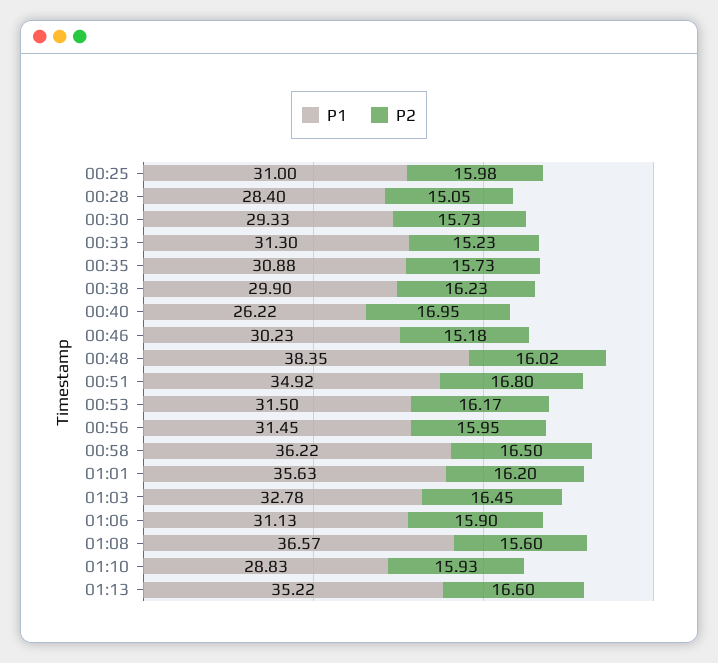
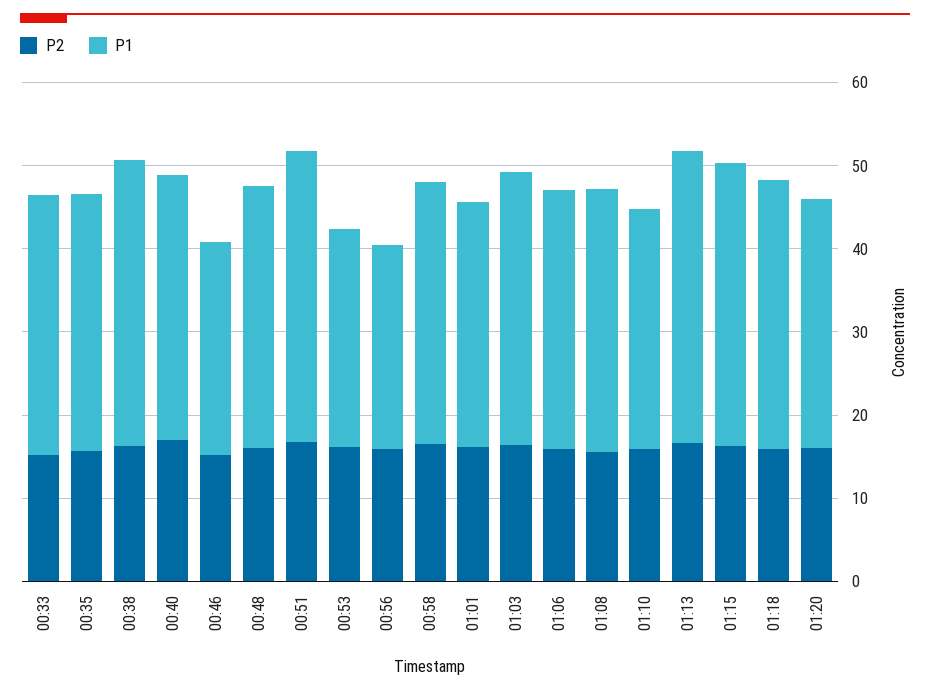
P1, 00:25: 31 -> none
P2, 00:25: 15.98 -> none
P1, 00:28: 28.4 -> none
P2, 00:28: 15.05 -> none
P1, 00:30: 29.33 -> none
P2, 00:30: 15.73 -> none
P1, 00:38: 29.9 -> 34
P1, 00:40: 26.22 -> 32
P1, 00:46: 30.23 -> 26
P1, 00:48: 38.35 -> 32
P1, 00:53: 31.5 -> 26
P1, 00:56: 31.45 -> 24
P1, 00:58: 36.22 -> 32
P1, 01:01: 35.63 -> 30
P1, 01:08: 36.57 -> 32
P2, 01:15: none -> 16
P1, 01:15: none -> 34
P2, 01:18: none -> 16
P1, 01:18: none -> 32
P2, 01:20: none -> 16
P1, 01:20: none -> 30

